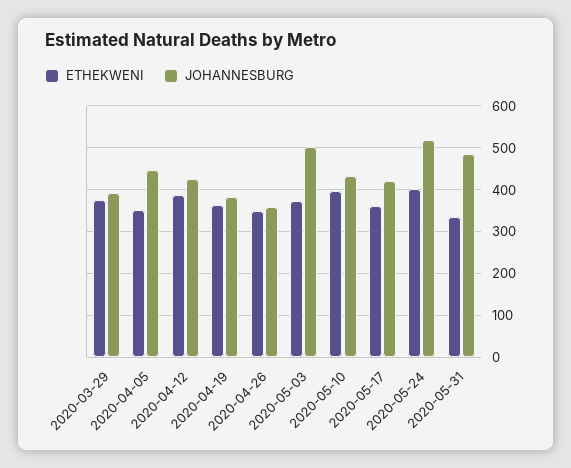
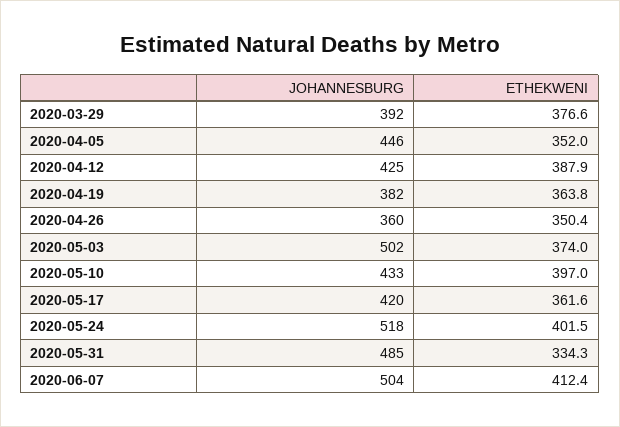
JOHANNESBURG, 2020-06-07: none -> 504
ETHEKWENI, 2020-06-07: none -> 412.4

